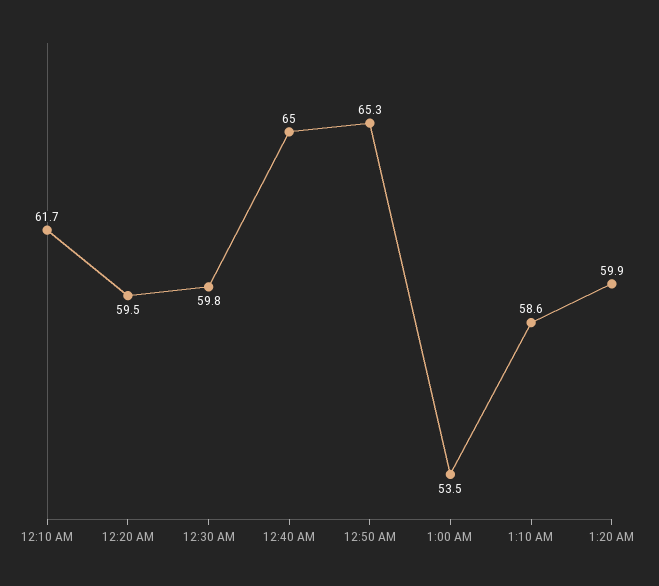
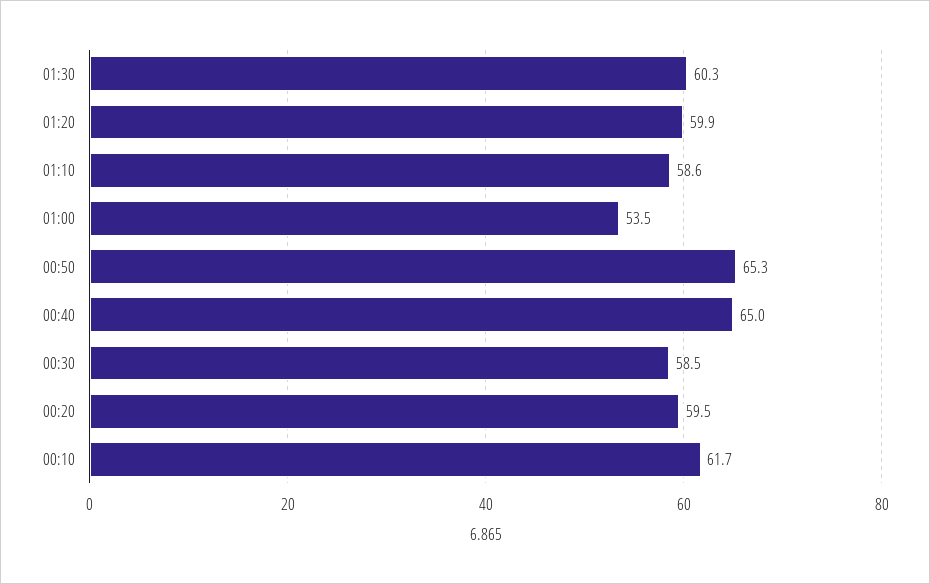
12:30 AM: 59.8 -> 58.5
01:30: none -> 60.3

